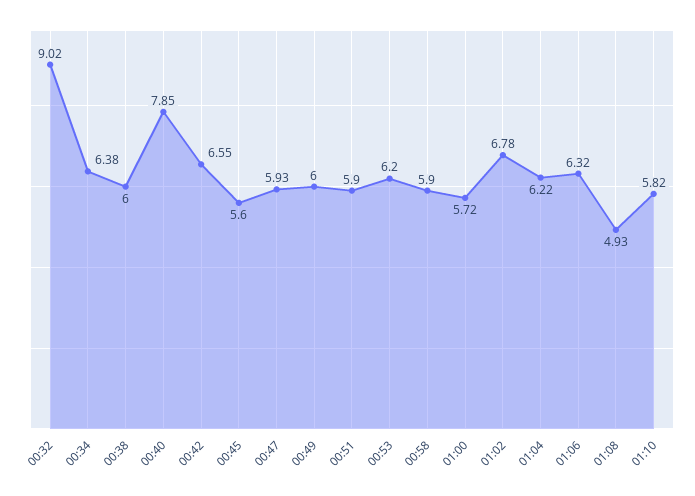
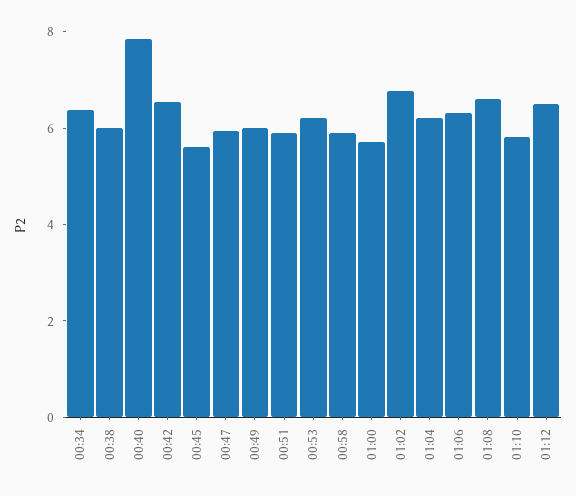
00:32: 9.02 -> none
01:08: 4.93 -> 6.5
01:12: none -> 6.5

